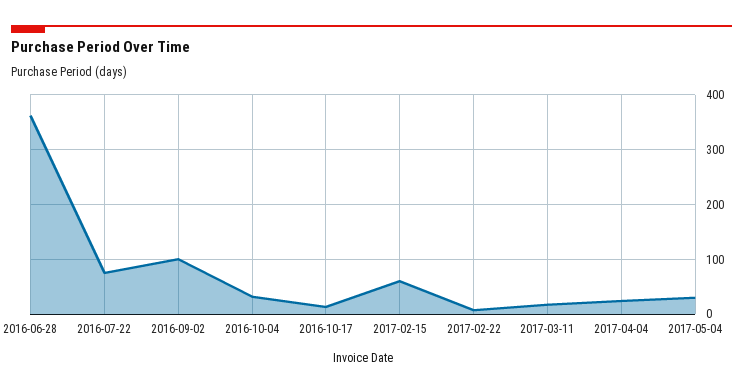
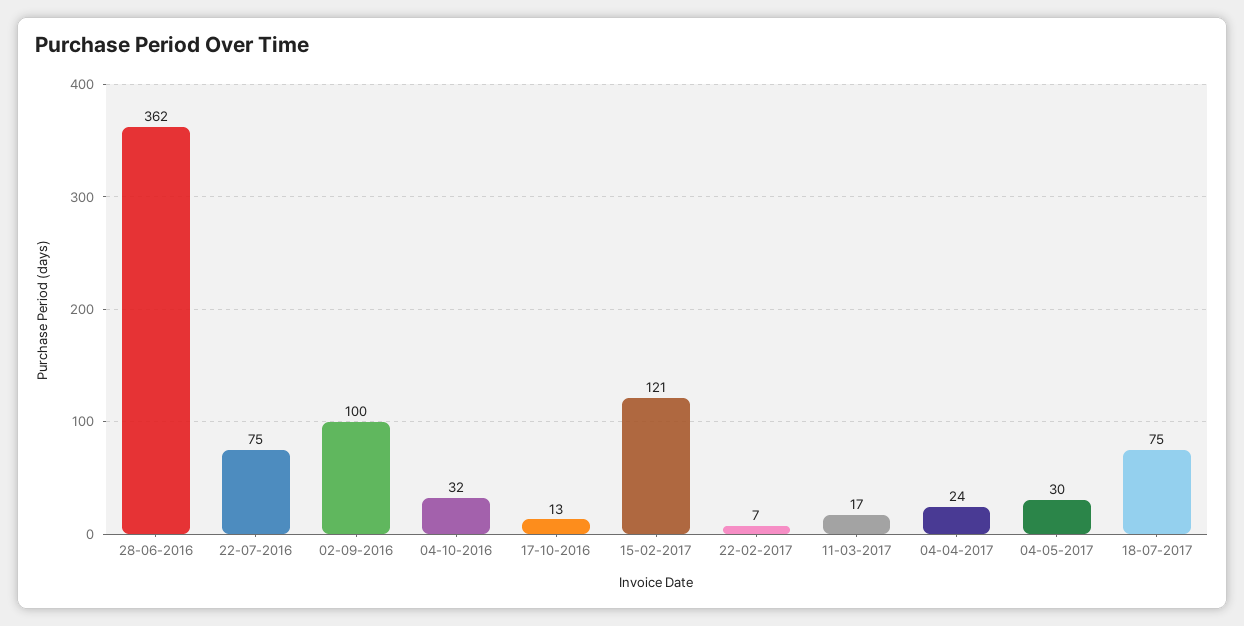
2017-02-15: 60 -> 121
18-07-2017: none -> 75

